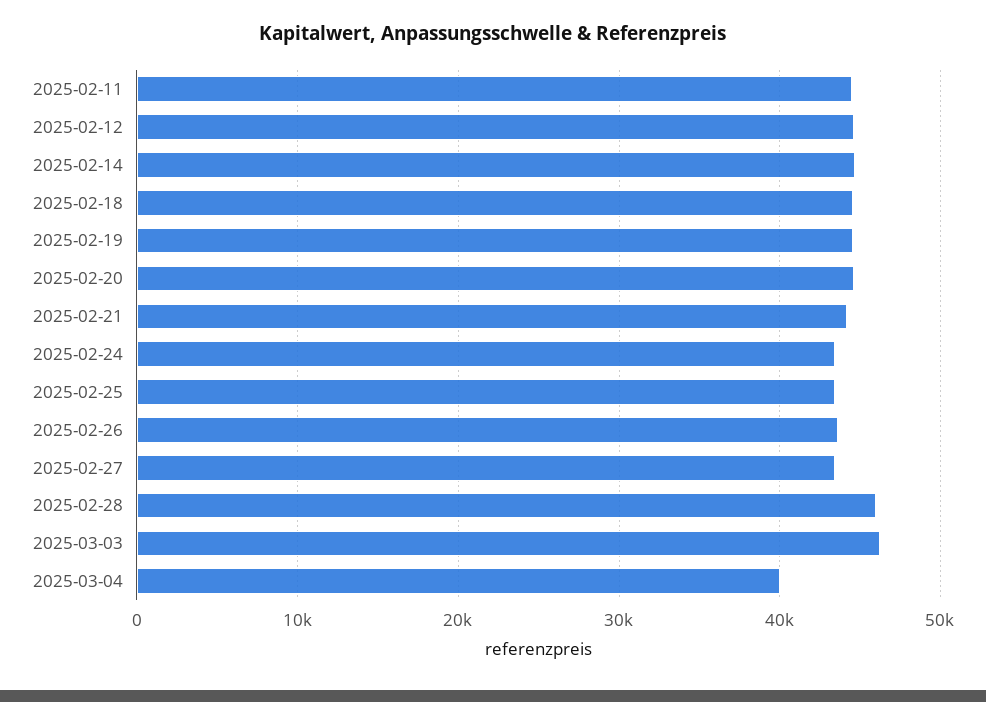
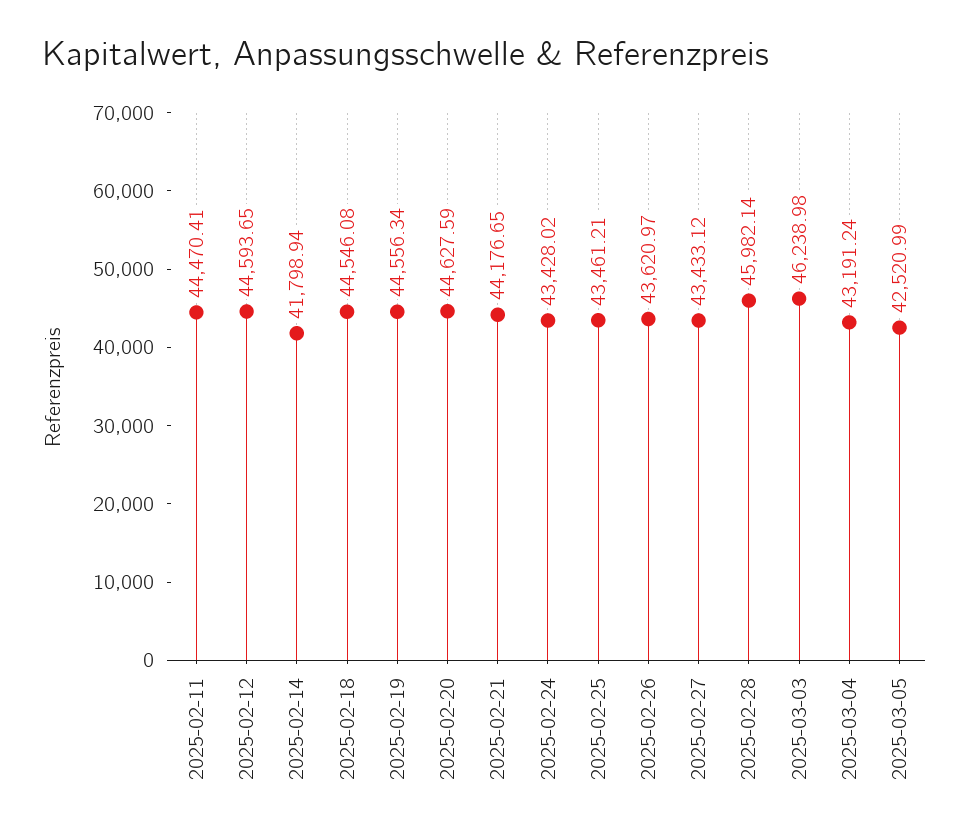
2025-02-14: 45000 -> 41798.94
2025-03-04: 40000 -> 43191.24
2025-03-05: none -> 42520.99

